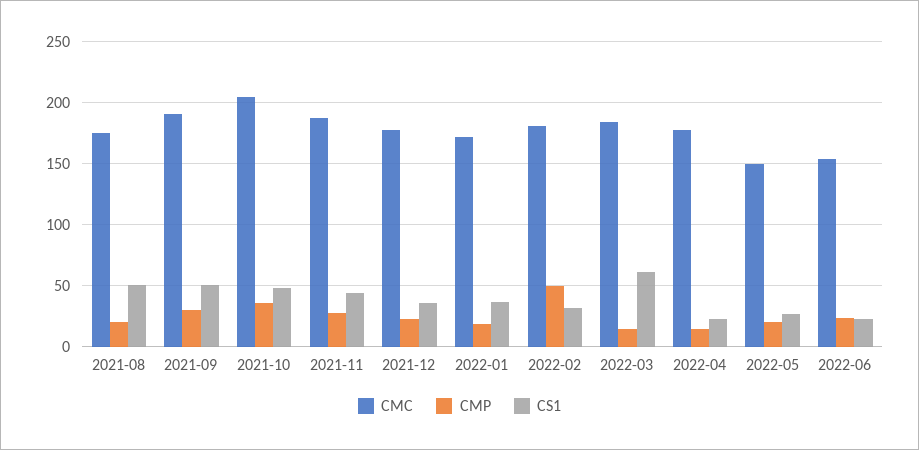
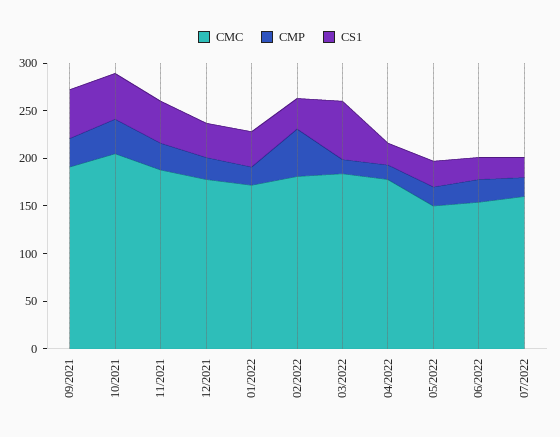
CMC, 2021-08: 175 -> none
CMP, 2021-08: 20 -> none
CS1, 2021-08: 50 -> none
CMC, 07/2022: none -> 160
CMP, 07/2022: none -> 20
CS1, 07/2022: none -> 20

